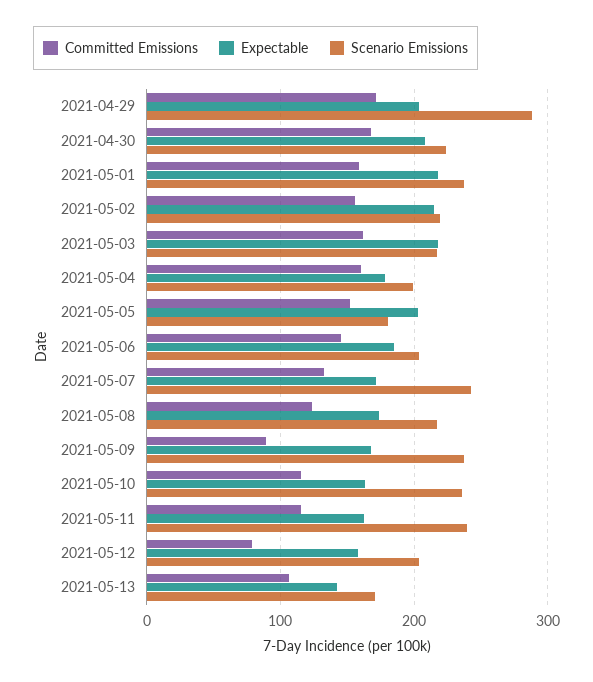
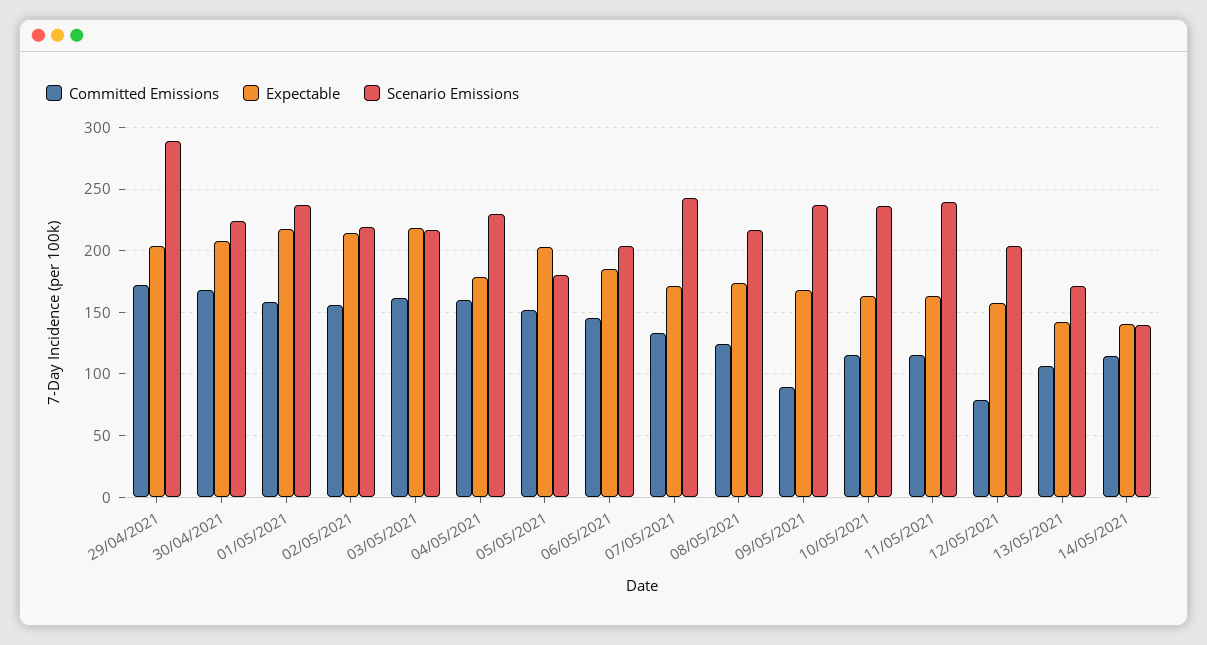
Scenario Emissions, 2021-05-04: 200 -> 230
Committed Emissions, 14/05/2021: none -> 115
Expectable, 14/05/2021: none -> 140
Scenario Emissions, 14/05/2021: none -> 140

